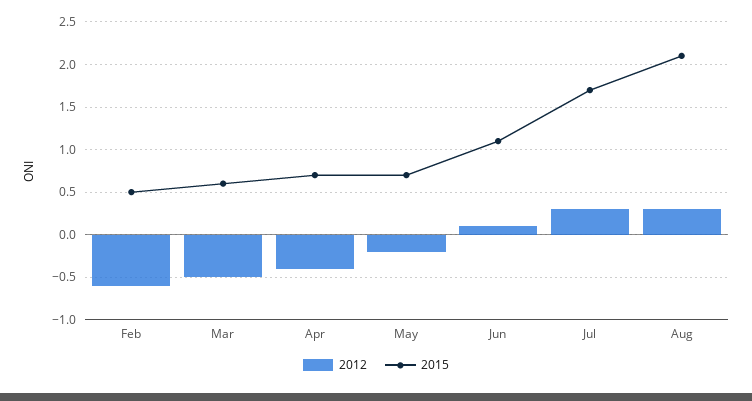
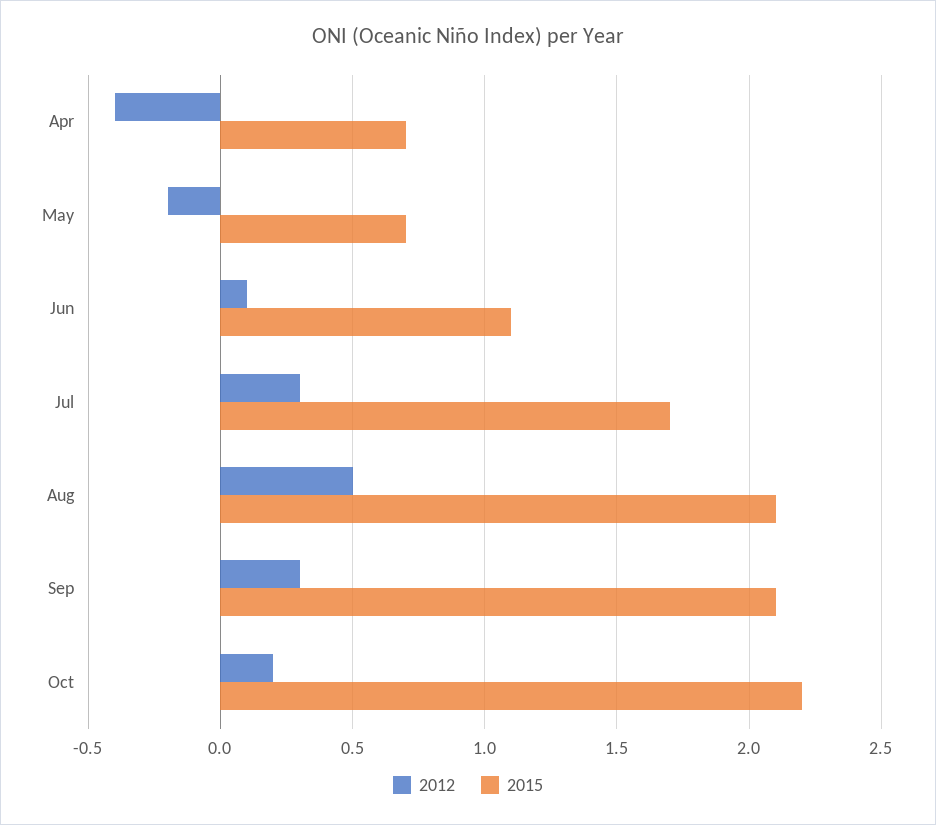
2012, Feb: -0.6 -> none
2015, Feb: 0.5 -> none
2012, Mar: -0.5 -> none
2015, Mar: 0.6 -> none
2012, Aug: 0.3 -> 0.5
2012, Sep: none -> 0.3
2015, Sep: none -> 2.1
2012, Oct: none -> 0.2
2015, Oct: none -> 2.2

